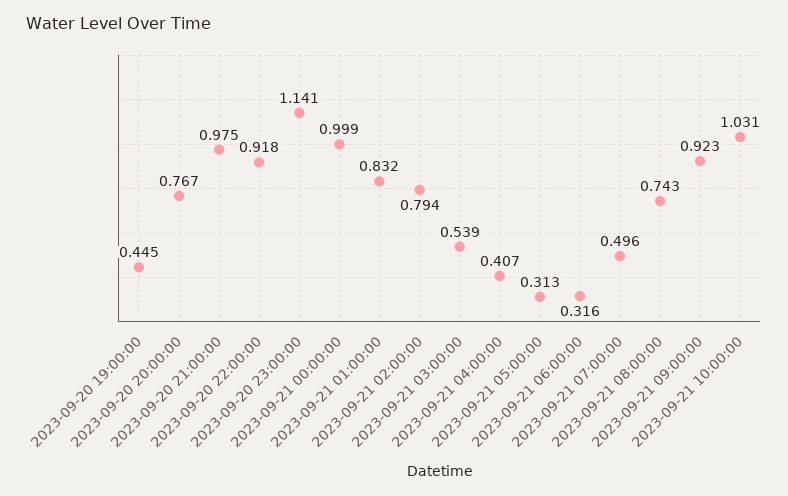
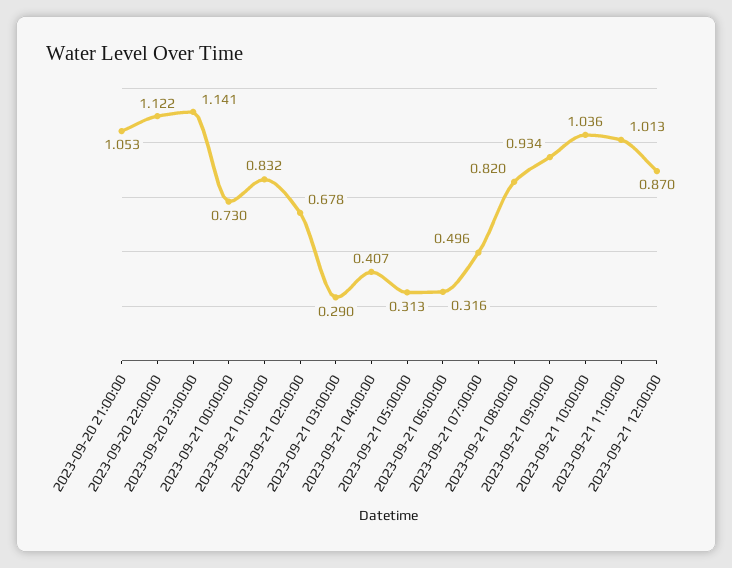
2023-09-20 19:00:00: 0.445 -> none
2023-09-20 20:00:00: 0.767 -> none
2023-09-20 21:00:00: 0.975 -> 1.053
2023-09-20 22:00:00: 0.918 -> 1.122
2023-09-21 00:00:00: 0.999 -> 0.73
2023-09-21 02:00:00: 0.794 -> 0.678
2023-09-21 03:00:00: 0.539 -> 0.29
2023-09-21 08:00:00: 0.743 -> 0.82
2023-09-21 09:00:00: 0.923 -> 0.934
2023-09-21 10:00:00: 1.031 -> 1.036
2023-09-21 11:00:00: none -> 1.013
2023-09-21 12:00:00: none -> 0.87

